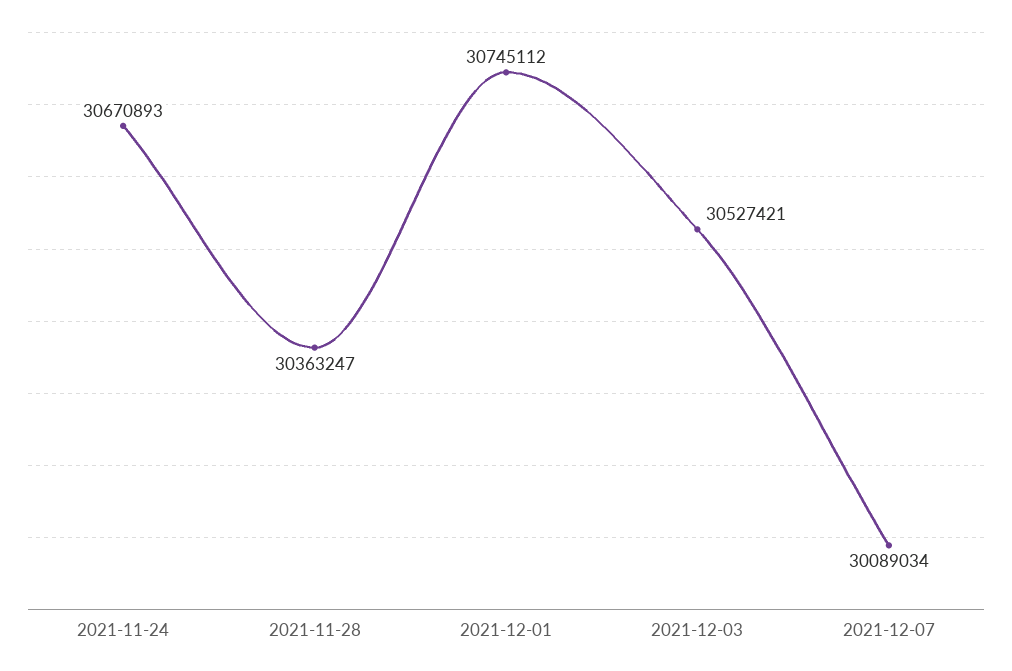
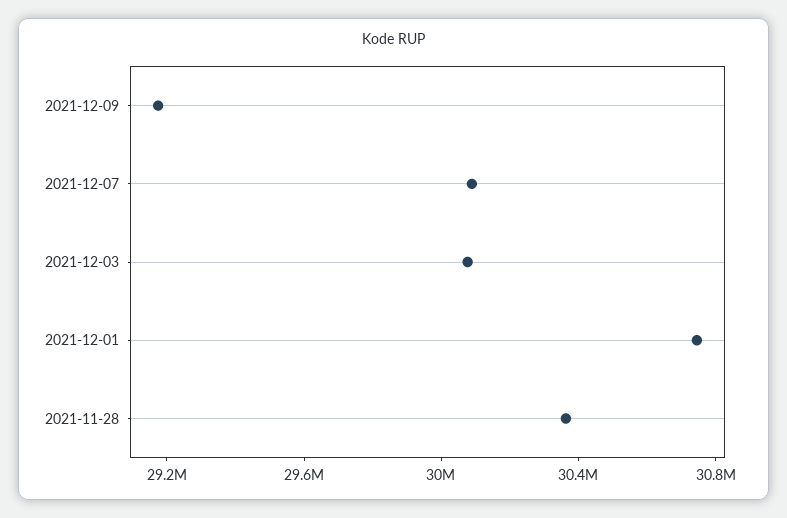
2021-11-24: 30670893 -> none
2021-12-03: 30527421 -> 30100000
2021-12-09: none -> 29200000

